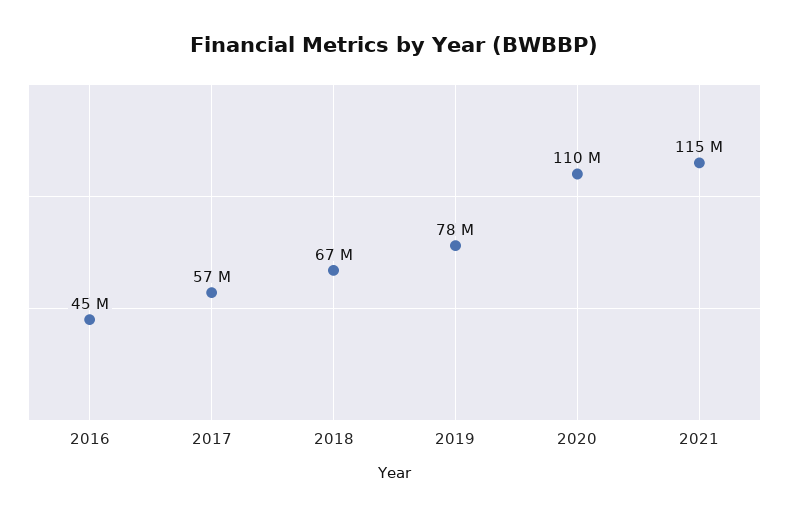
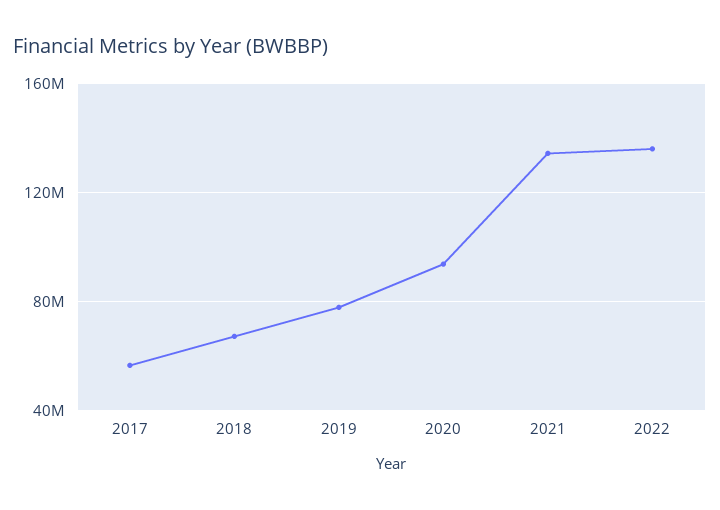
2016: 45000000 -> none
2020: 110000000 -> 95000000
2021: 115000000 -> 135000000
2022: none -> 135000000

